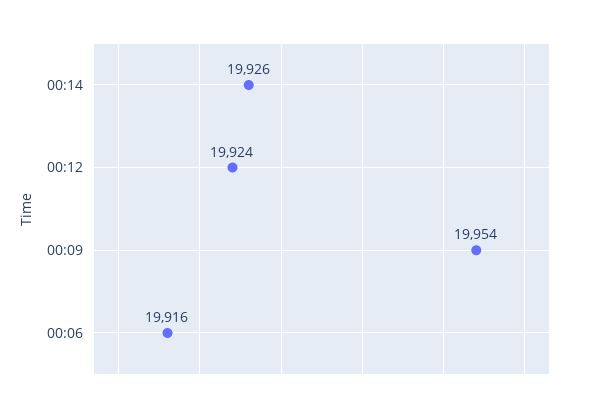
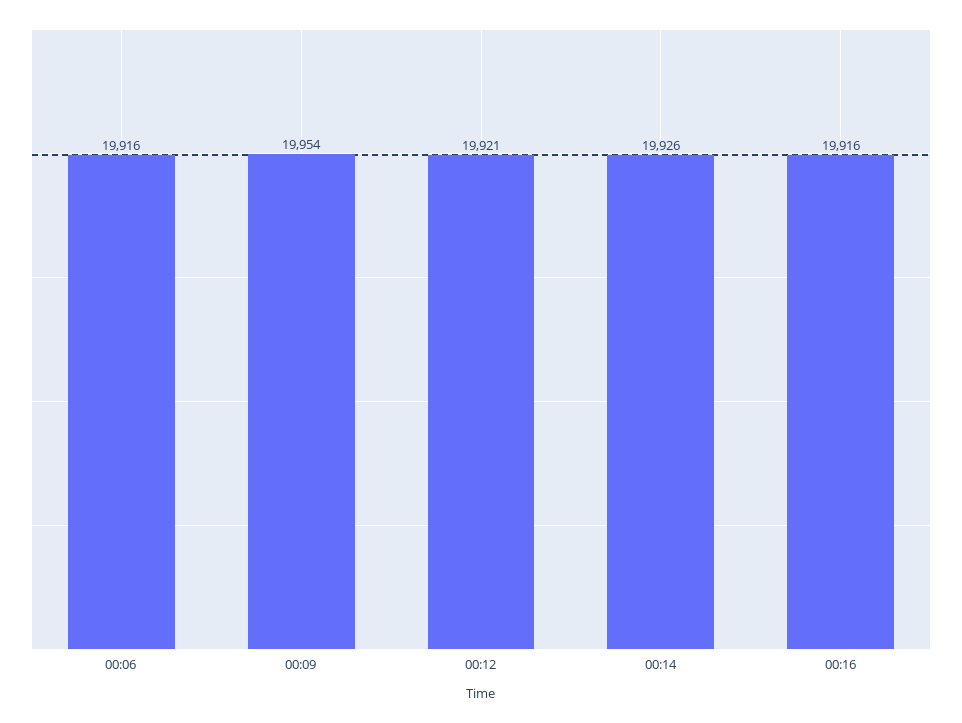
00:12: 19924 -> 19921
00:16: none -> 19916

